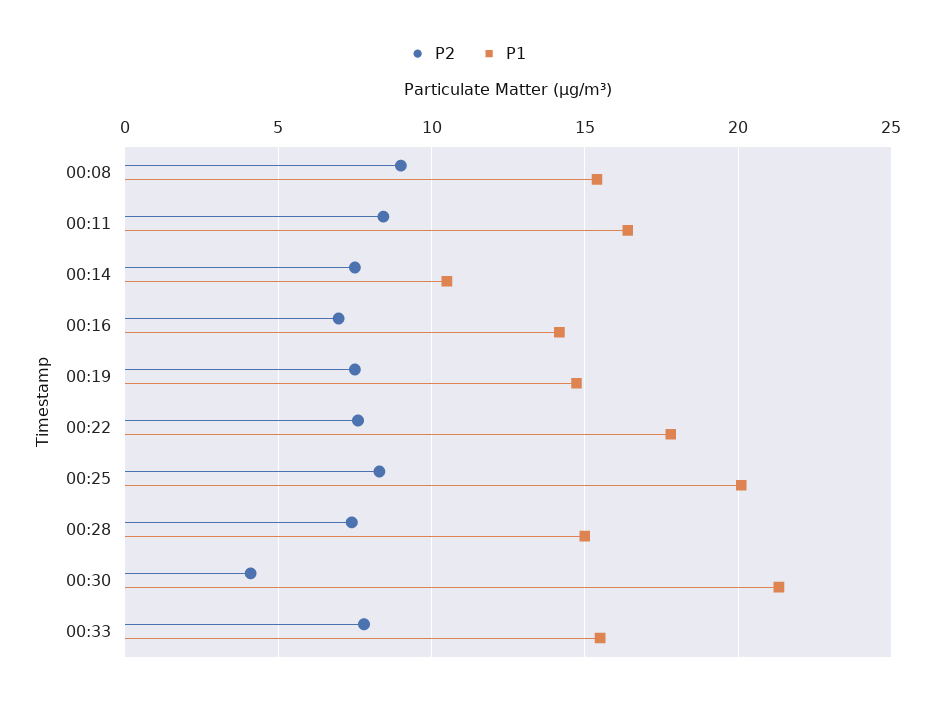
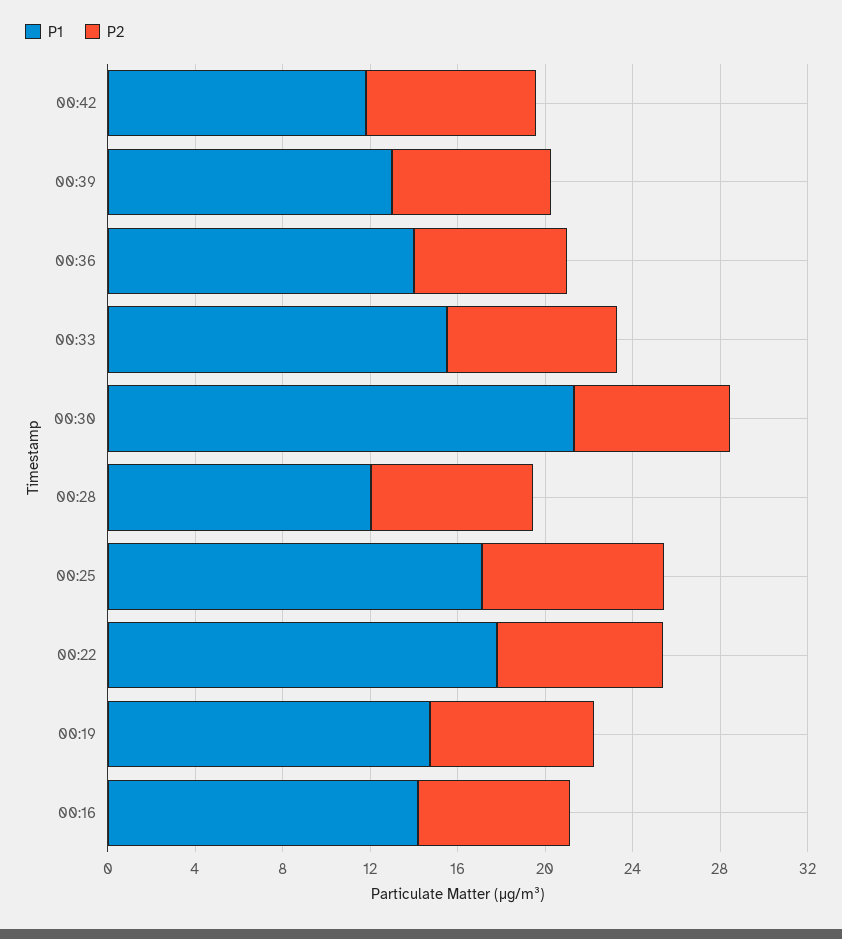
P2, 00:08: 9 -> none
P1, 00:08: 15.5 -> none
P2, 00:11: 8.5 -> none
P1, 00:11: 16.5 -> none
P2, 00:14: 7.5 -> none
P1, 00:14: 10.5 -> none
P1, 00:25: 20 -> 17
P1, 00:28: 15 -> 12
P2, 00:30: 4 -> 7
P1, 00:42: none -> 12
P2, 00:42: none -> 8
P1, 00:39: none -> 13
P2, 00:39: none -> 7
P1, 00:36: none -> 14
P2, 00:36: none -> 7

